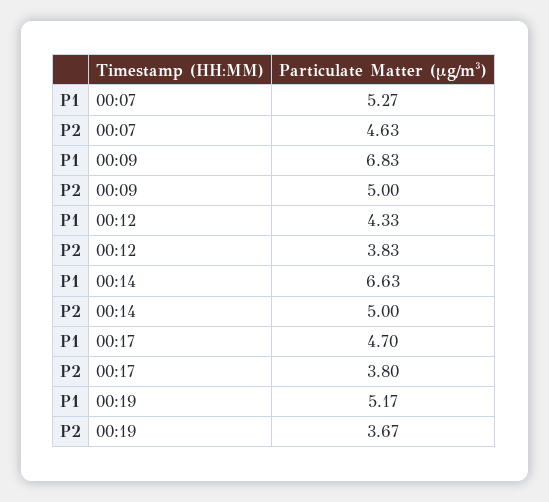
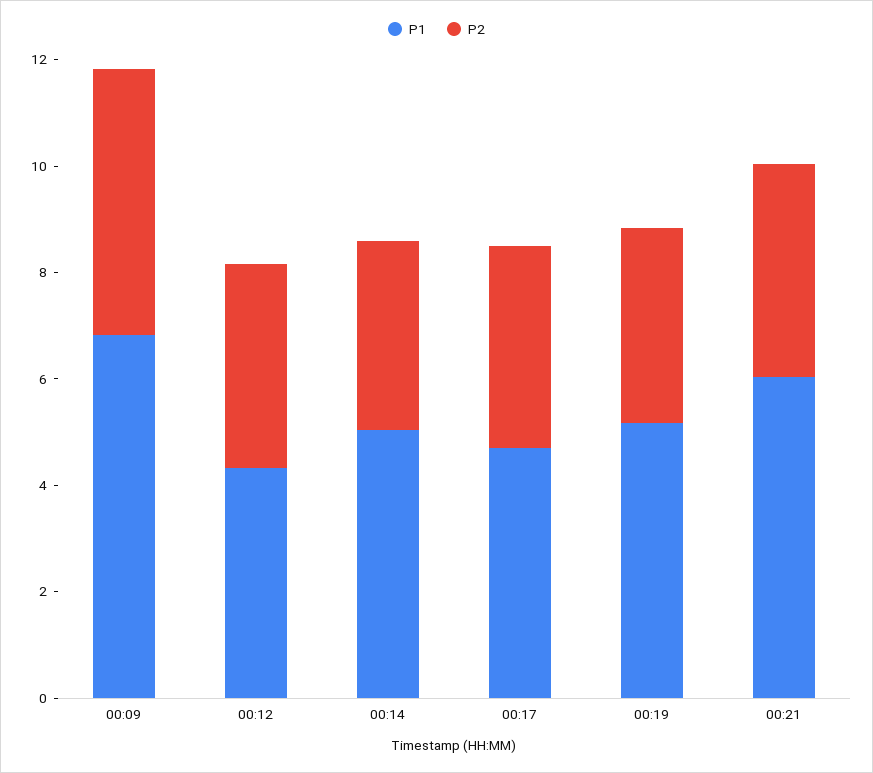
P1, 00:07: 5.27 -> none
P2, 00:07: 4.63 -> none
P1, 00:14: 6.63 -> 5
P2, 00:14: 5 -> 3.5
P1, 00:21: none -> 6
P2, 00:21: none -> 4

